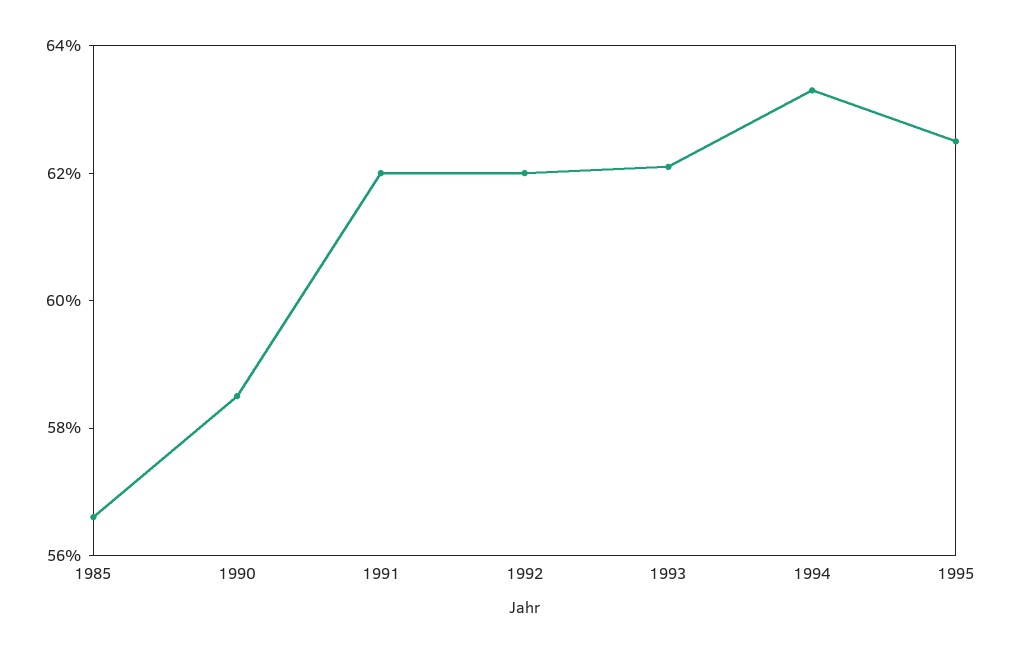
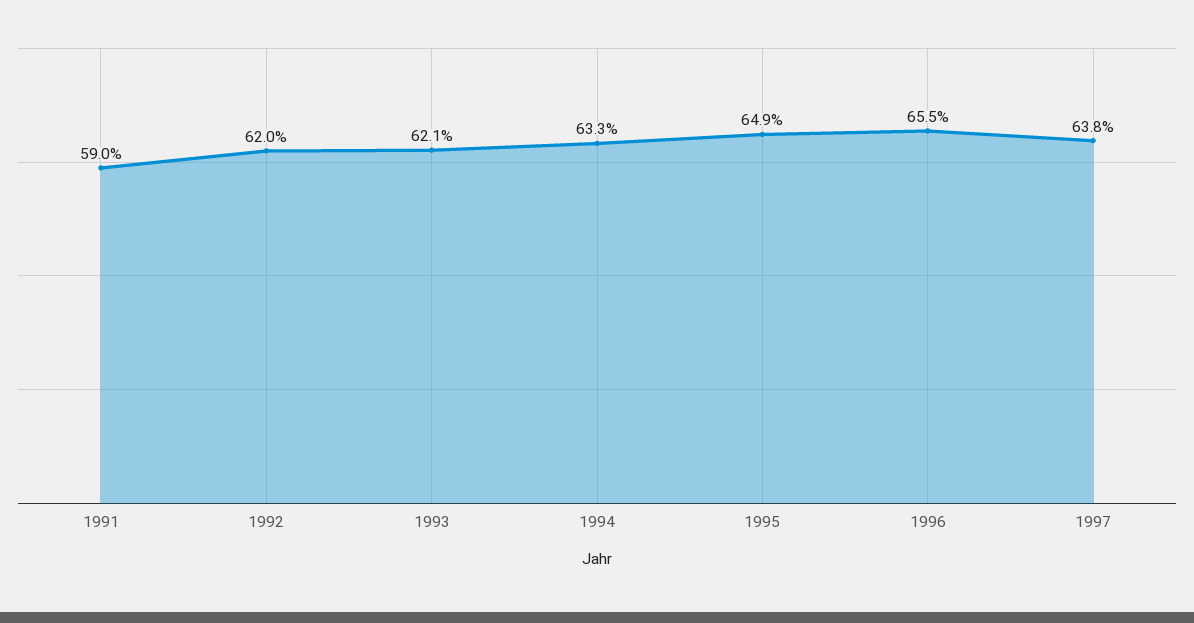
1985: 56.5 -> none
1990: 58.5 -> none
1991: 62 -> 59
1995: 62.5 -> 64.9
1996: none -> 65.5
1997: none -> 63.8

